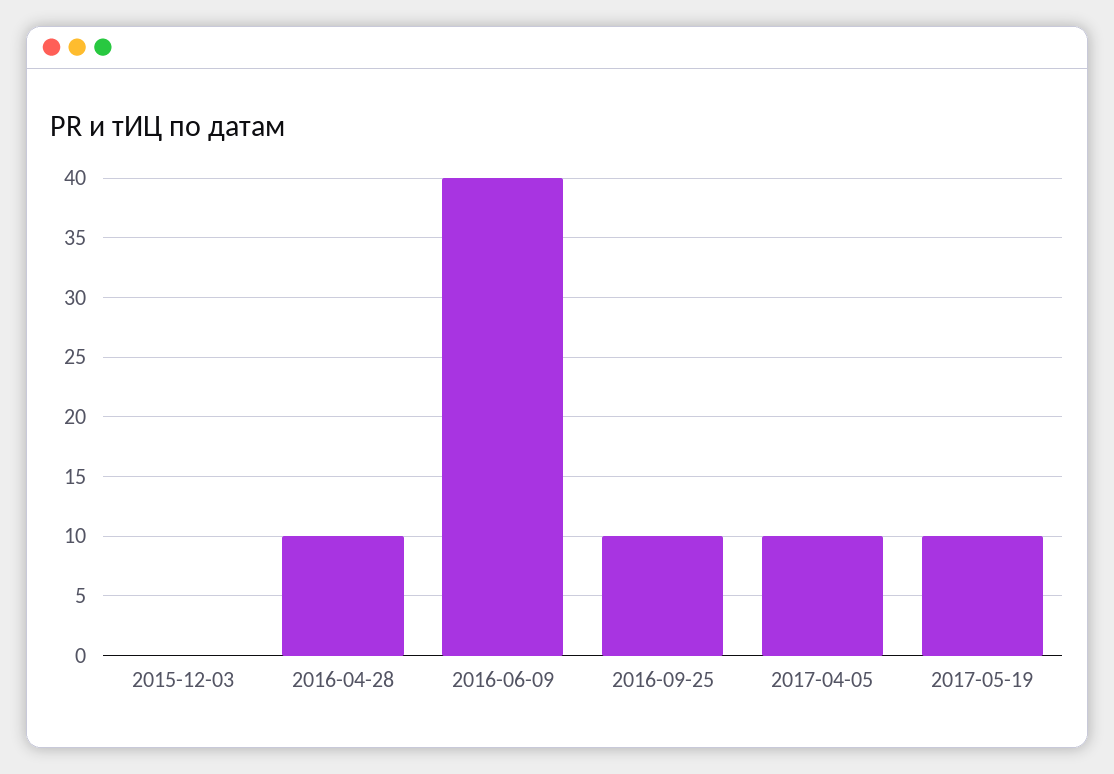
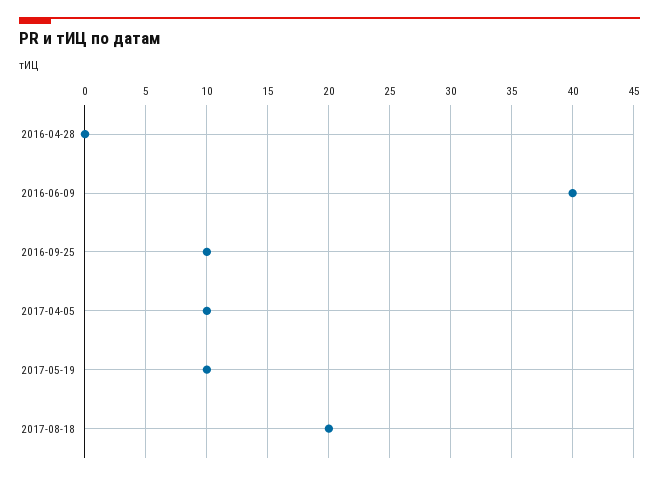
2015-12-03: 0 -> none
2016-04-28: 10 -> 0
2017-08-18: none -> 20

